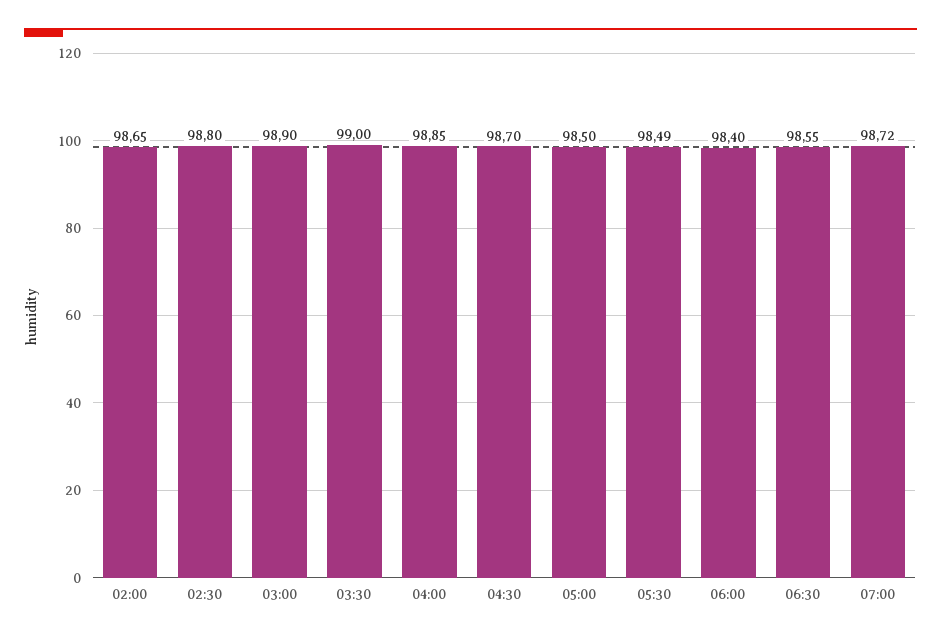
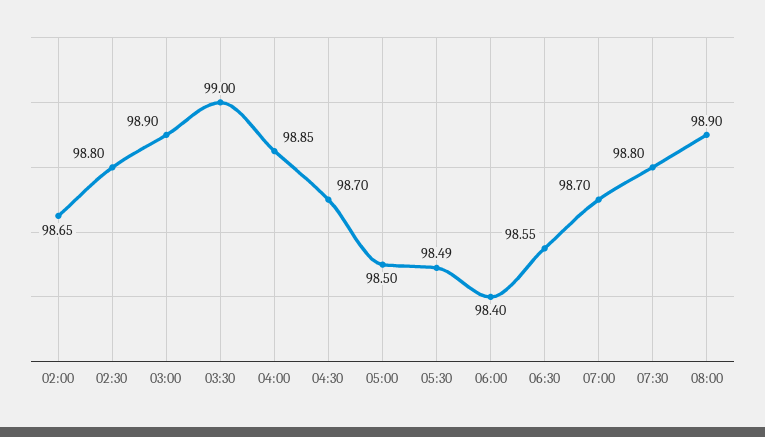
07:00: 98.72 -> 98.7
07:30: none -> 98.8
08:00: none -> 98.9

